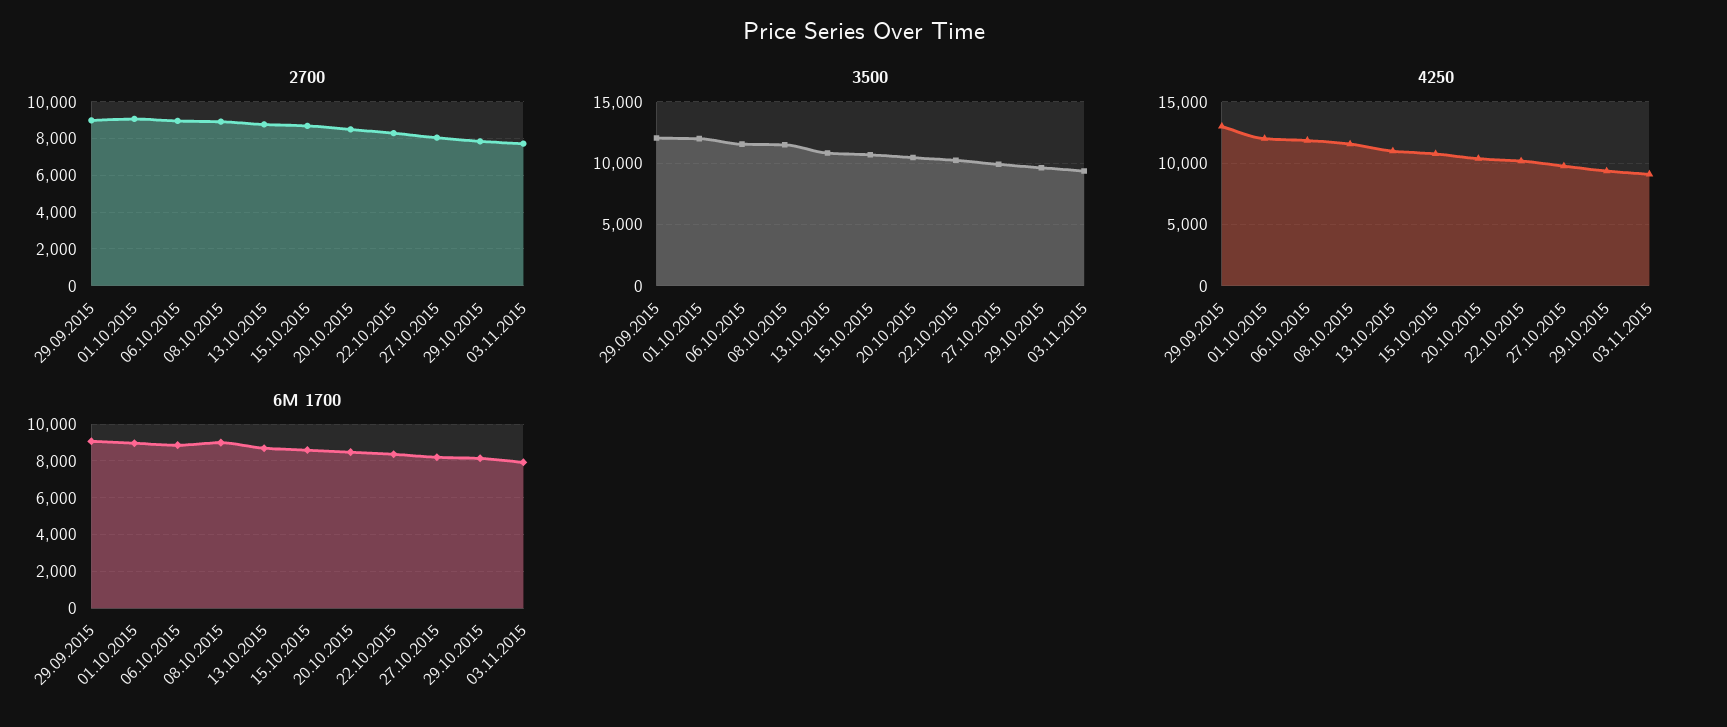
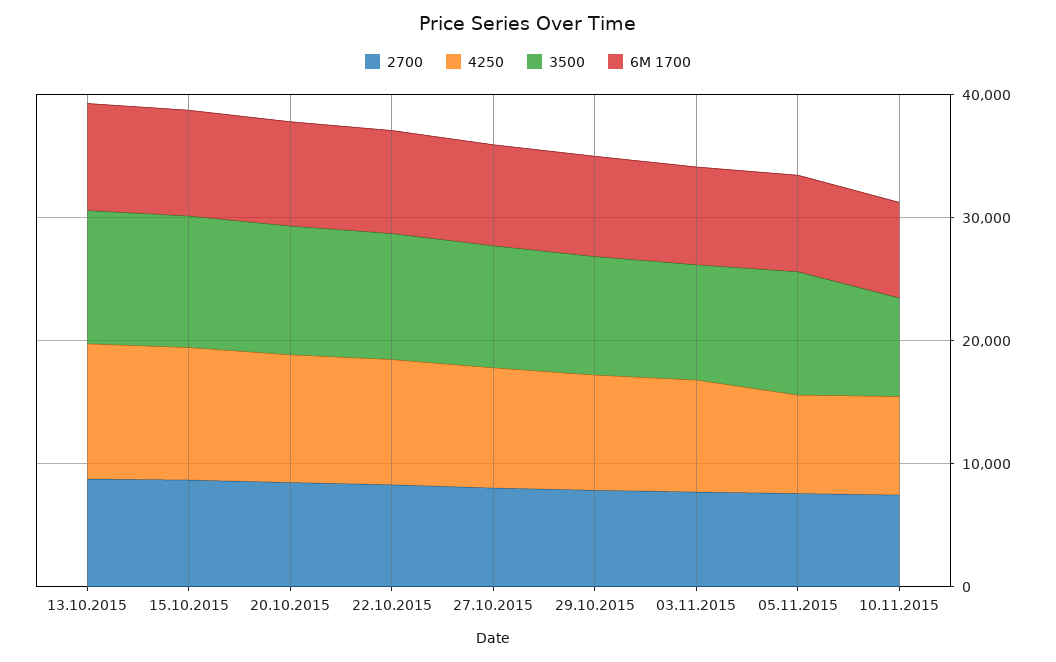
2700, 29.09.2015: 9000 -> none
2700, 01.10.2015: 9000 -> none
2700, 06.10.2015: 9000 -> none
2700, 08.10.2015: 9000 -> none
3500, 29.09.2015: 12000 -> none
3500, 01.10.2015: 12000 -> none
3500, 06.10.2015: 11500 -> none
3500, 08.10.2015: 11500 -> none
4250, 29.09.2015: 13000 -> none
4250, 01.10.2015: 12000 -> none
4250, 06.10.2015: 12000 -> none
4250, 08.10.2015: 11500 -> none
6M 1700, 29.09.2015: 9000 -> none
6M 1700, 01.10.2015: 9000 -> none
6M 1700, 06.10.2015: 9000 -> none
6M 1700, 08.10.2015: 9000 -> none
2700, 05.11.2015: none -> 8000
4250, 05.11.2015: none -> 8000
3500, 05.11.2015: none -> 10000
6M 1700, 05.11.2015: none -> 8000
2700, 10.11.2015: none -> 8000
4250, 10.11.2015: none -> 8000
3500, 10.11.2015: none -> 8000
6M 1700, 10.11.2015: none -> 8000

